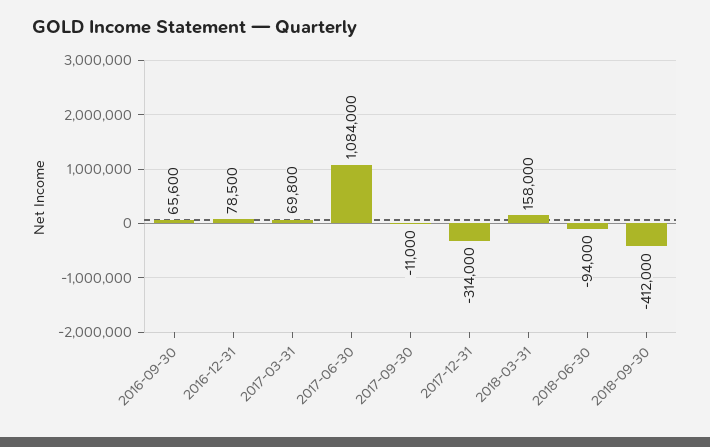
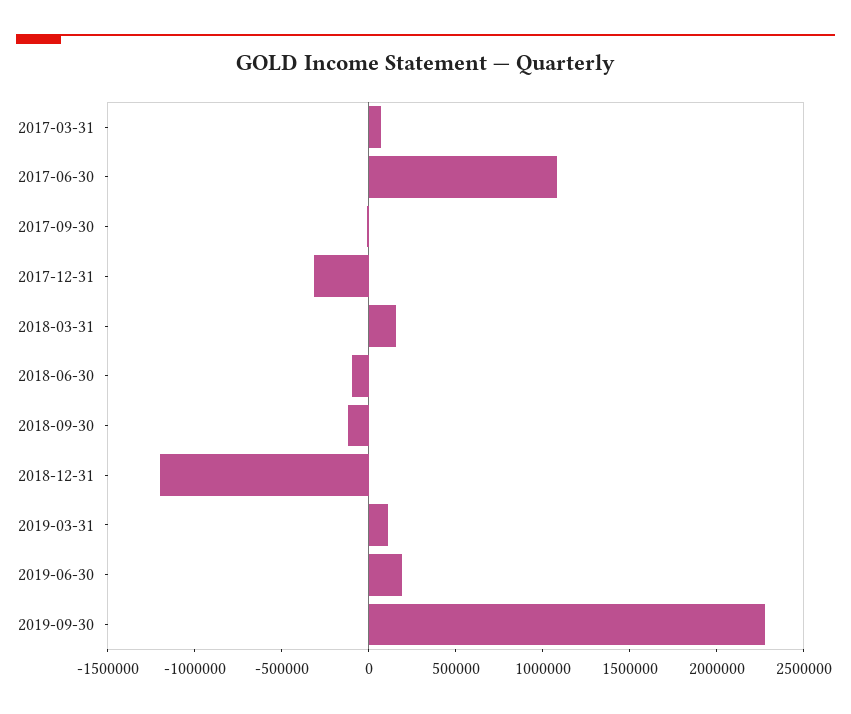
2016-09-30: 65600 -> none
2016-12-31: 78500 -> none
2018-09-30: -412000 -> -100000
2018-12-31: none -> -1200000
2019-03-31: none -> 100000
2019-06-30: none -> 200000
2019-09-30: none -> 2300000

